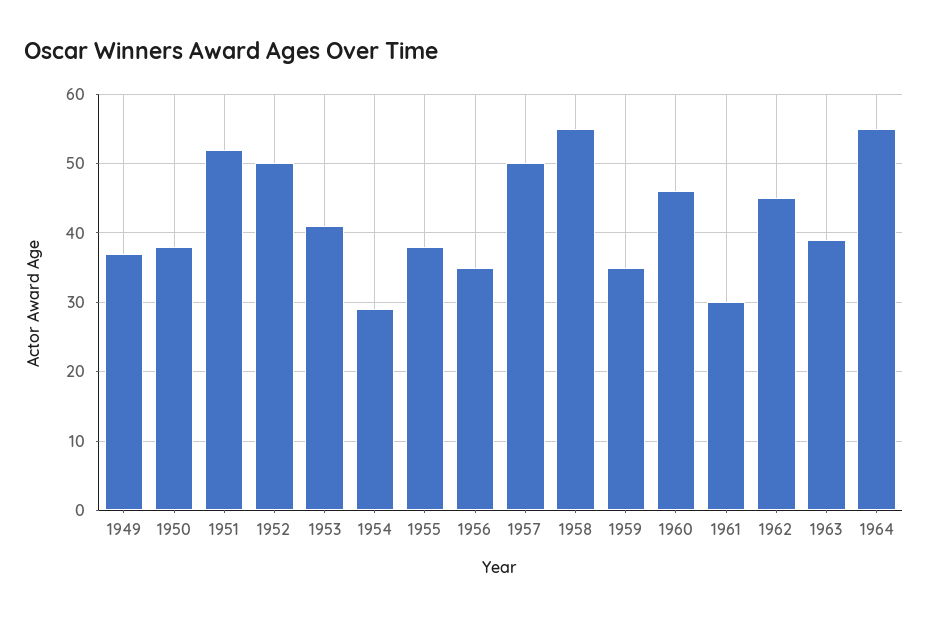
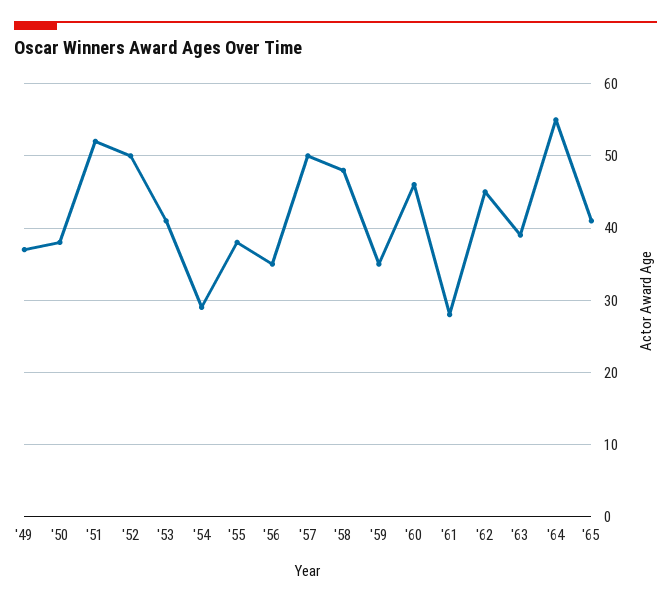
1958: 55 -> 48
1961: 30 -> 28
'65: none -> 41

